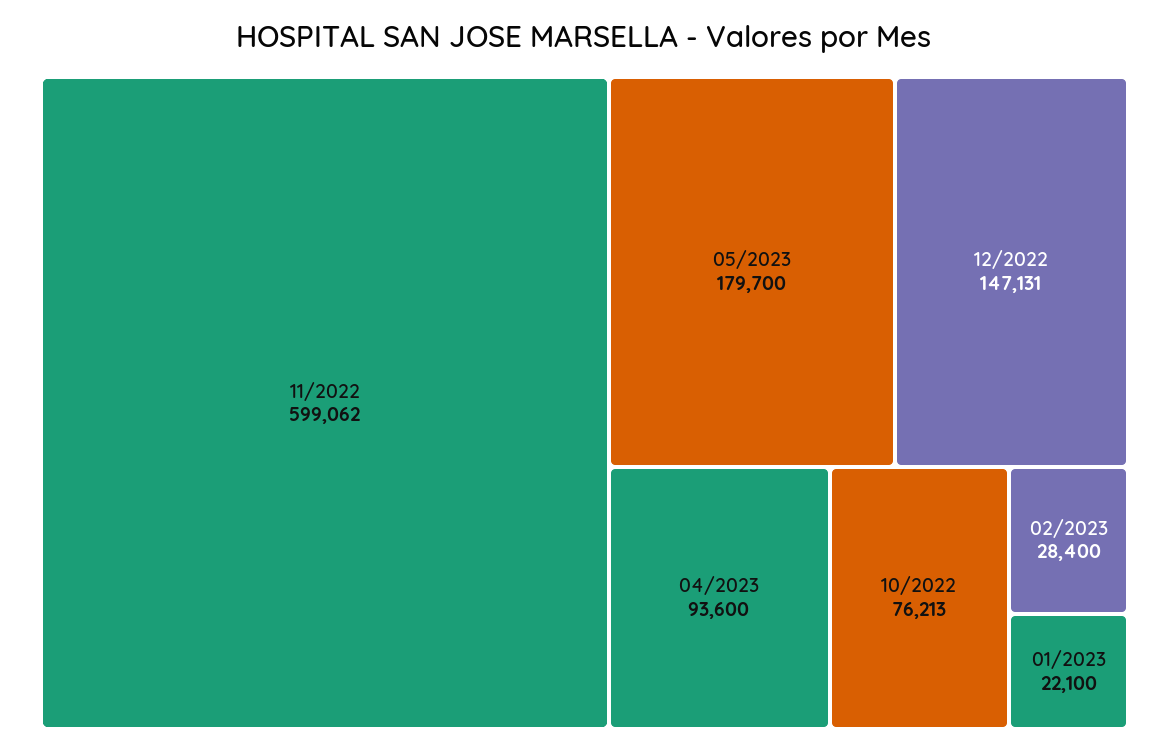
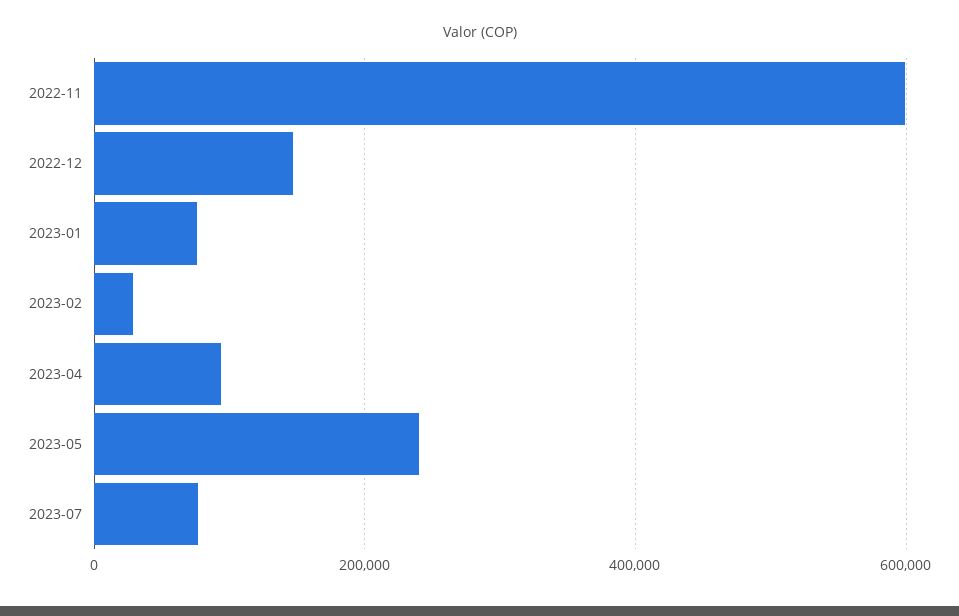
05/2023: 179700 -> 240000
10/2022: 76213 -> none
01/2023: 22100 -> 80000
2023-07: none -> 80000

